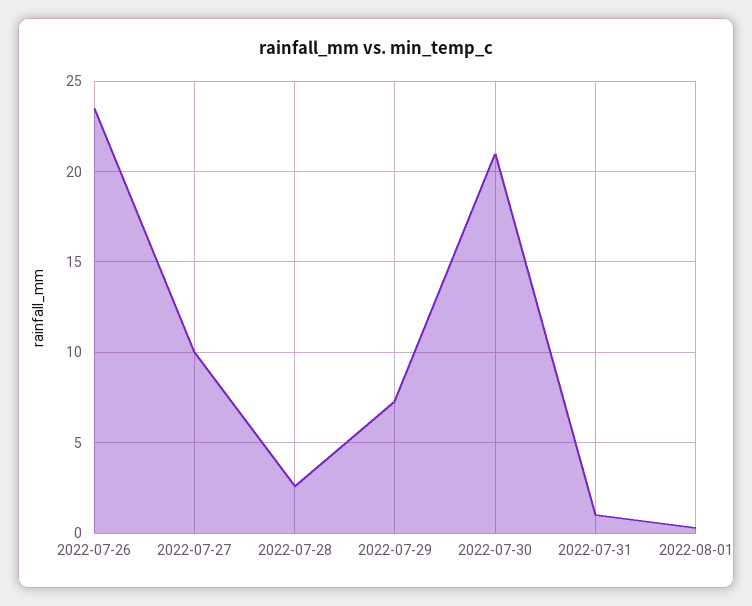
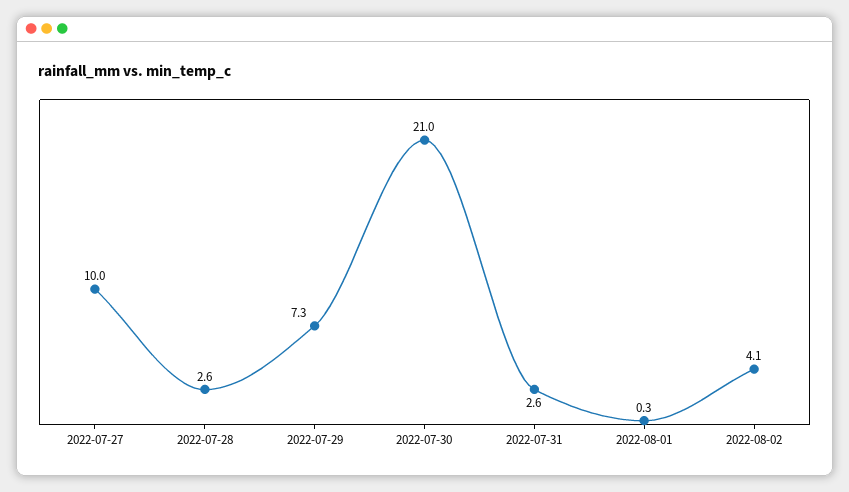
2022-07-26: 23.5 -> none
2022-07-31: 1 -> 2.6
2022-08-02: none -> 4.1

